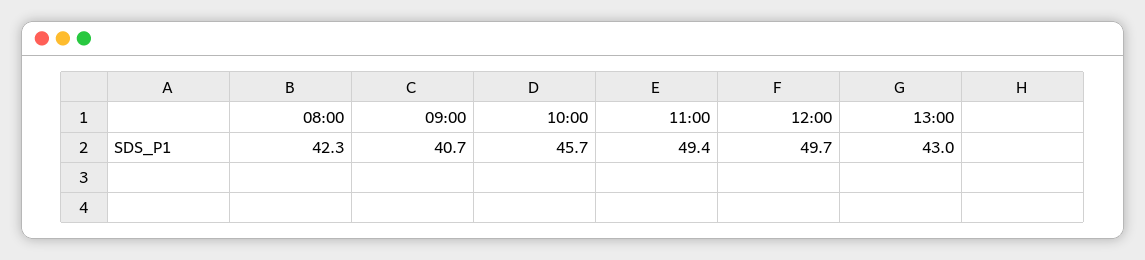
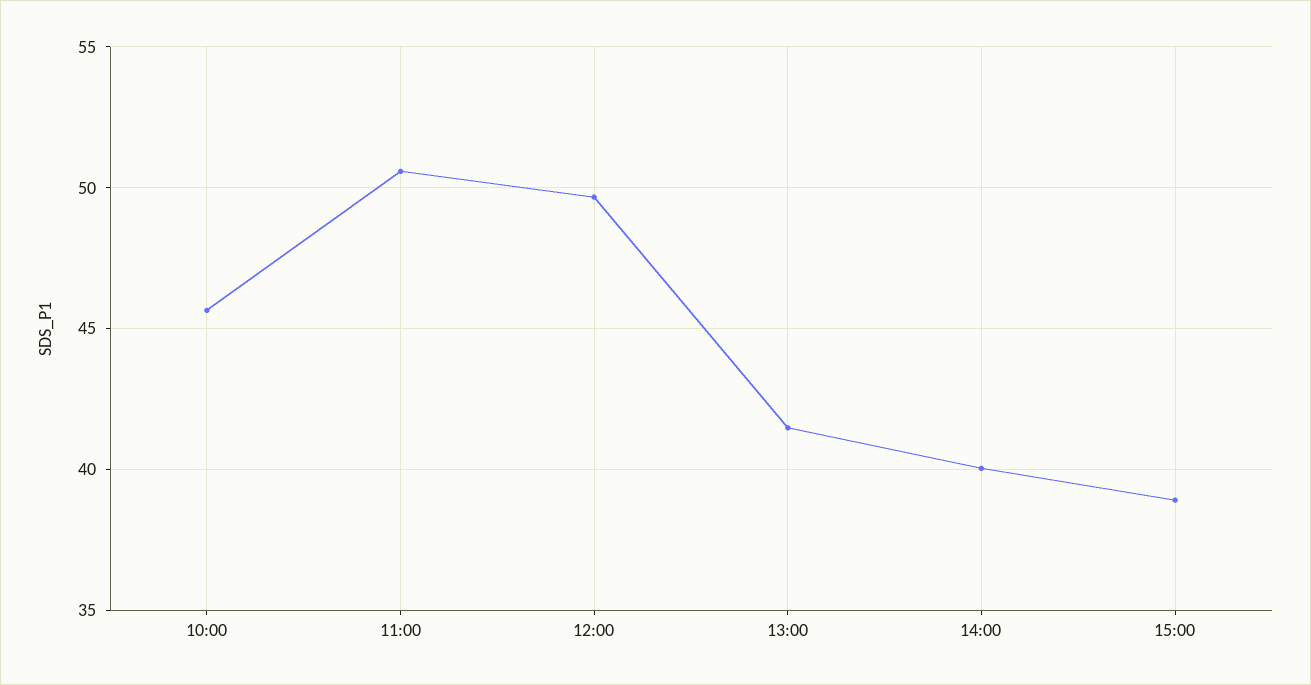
08:00: 42.3 -> none
09:00: 40.7 -> none
11:00: 49.4 -> 50.5
13:00: 43 -> 41.5
14:00: none -> 40
15:00: none -> 39

